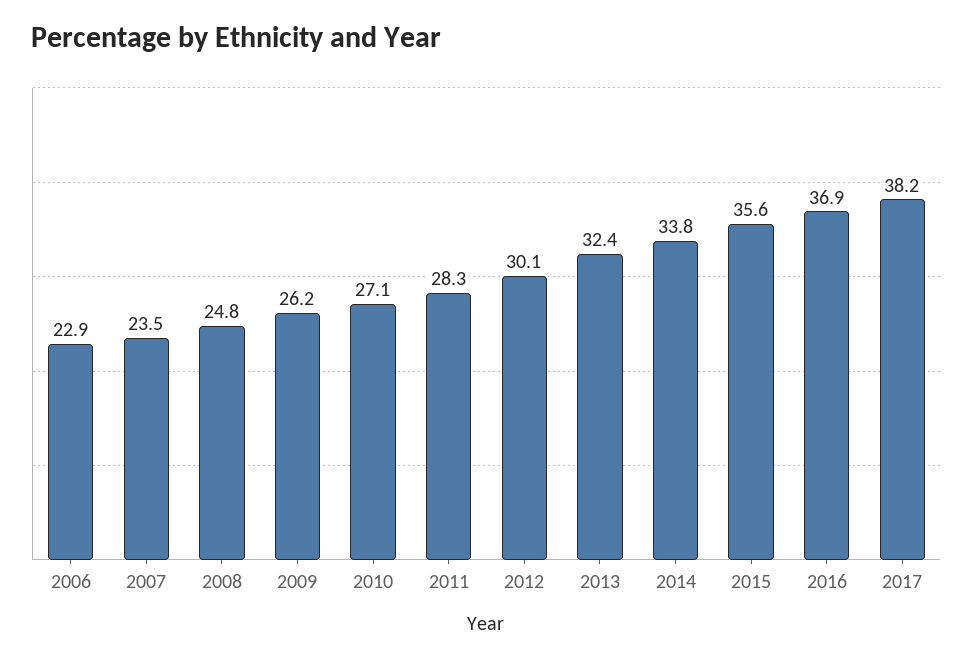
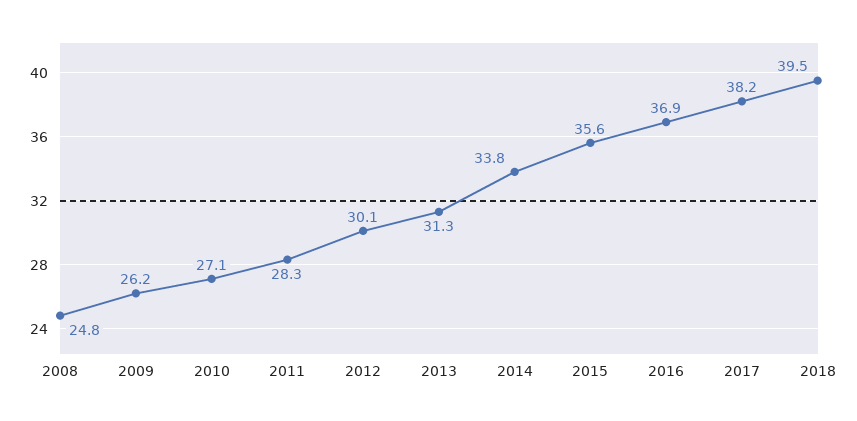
2006: 22.9 -> none
2007: 23.5 -> none
2013: 32.4 -> 31.3
2018: none -> 39.5

